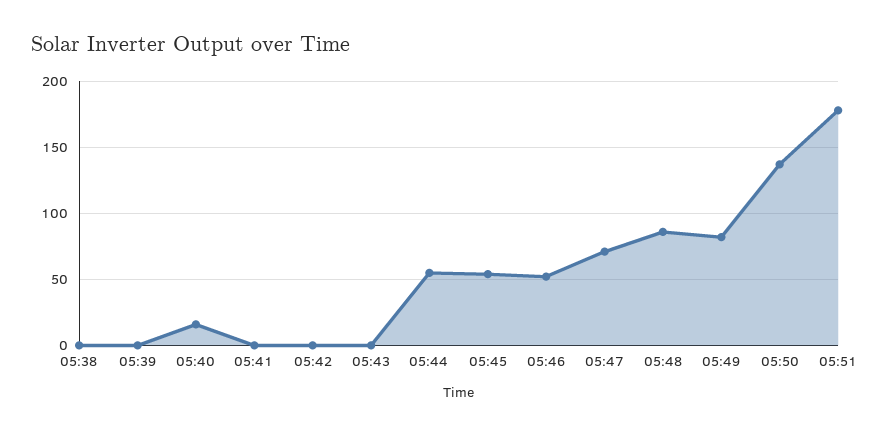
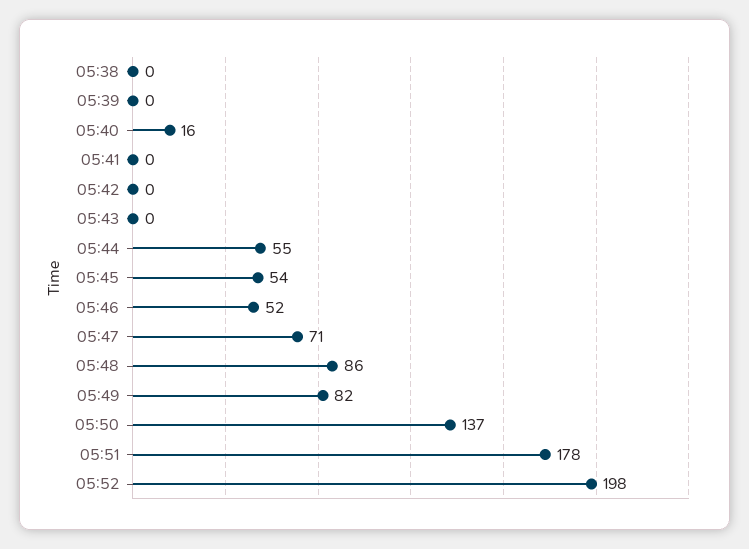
05:52: none -> 198

